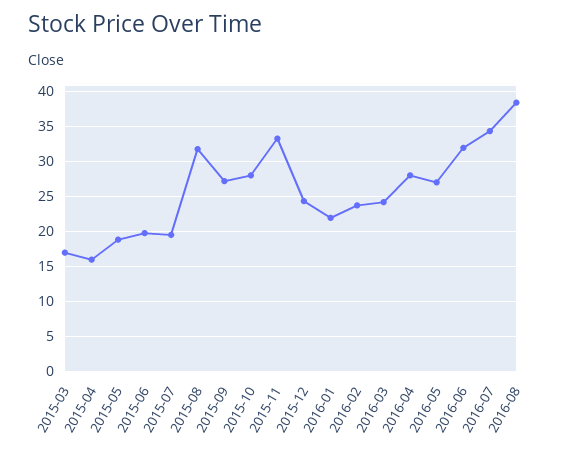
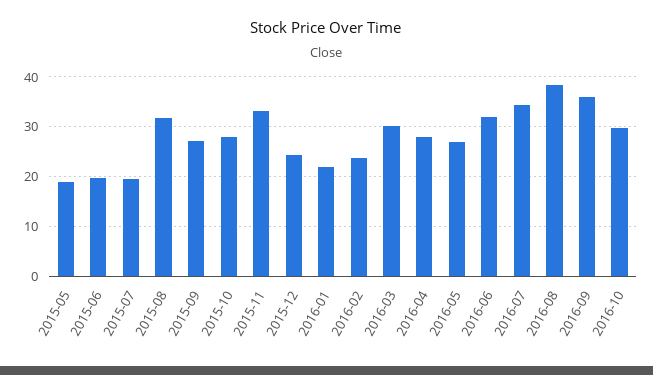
2015-03: 17 -> none
2015-04: 16 -> none
2016-03: 24 -> 30
2016-09: none -> 36
2016-10: none -> 30

